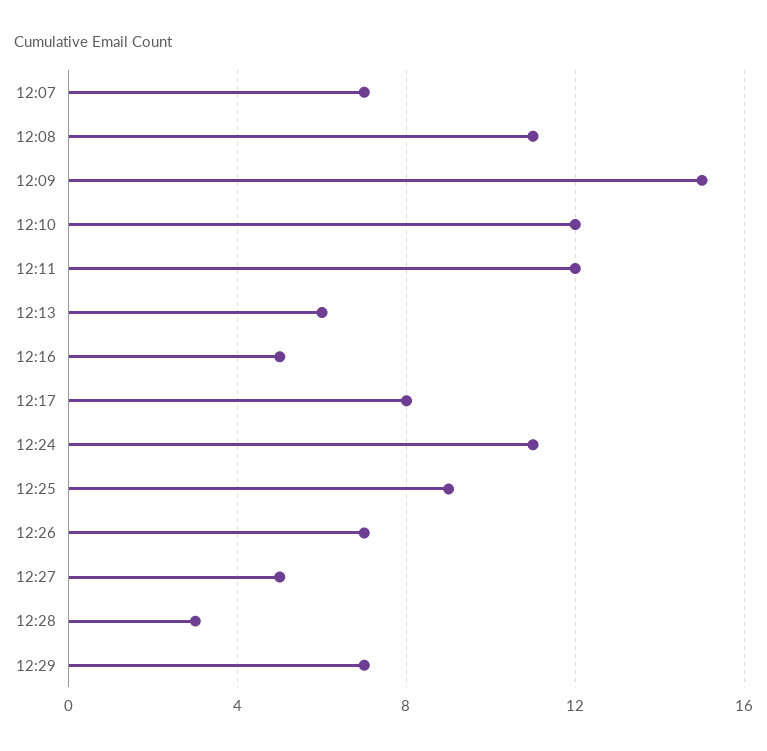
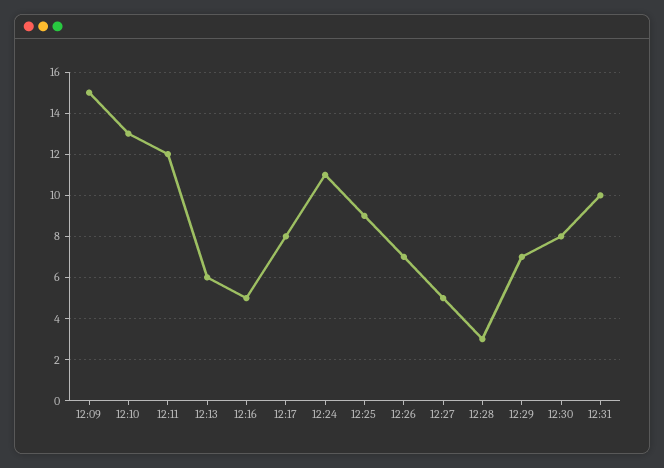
12:07: 7 -> none
12:08: 11 -> none
12:10: 12 -> 13
12:30: none -> 8
12:31: none -> 10

